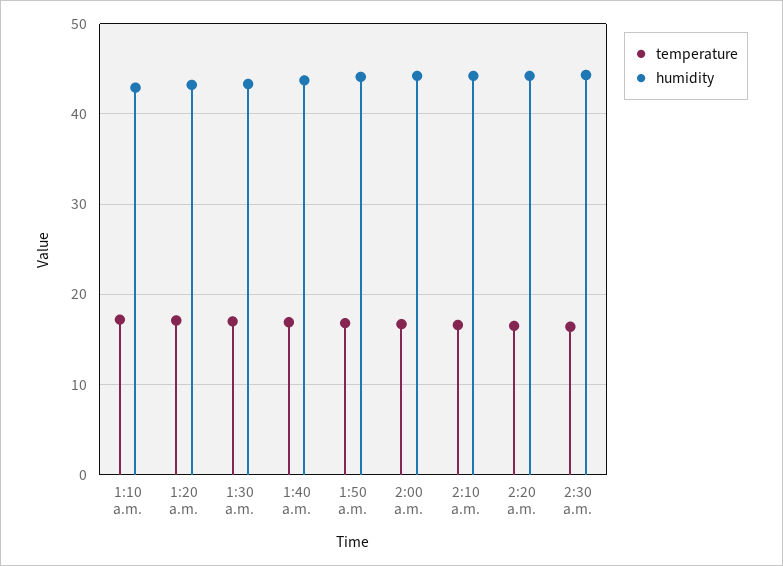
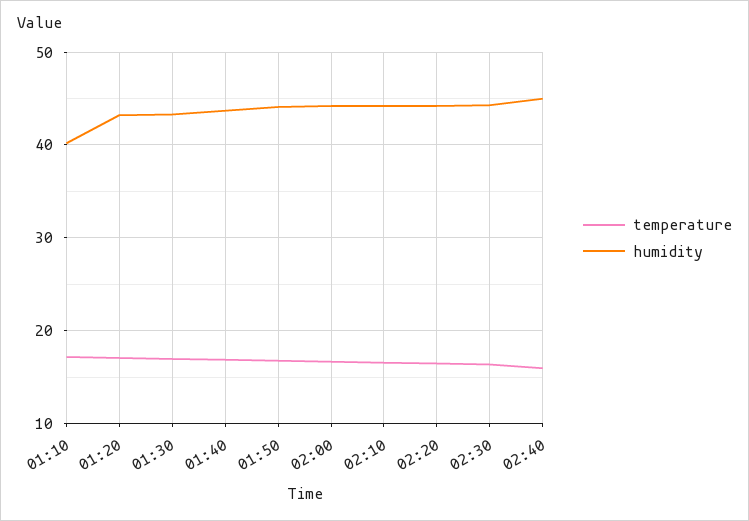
humidity, 1:10 a.m.: 43 -> 40
temperature, 02:40: none -> 16
humidity, 02:40: none -> 45

